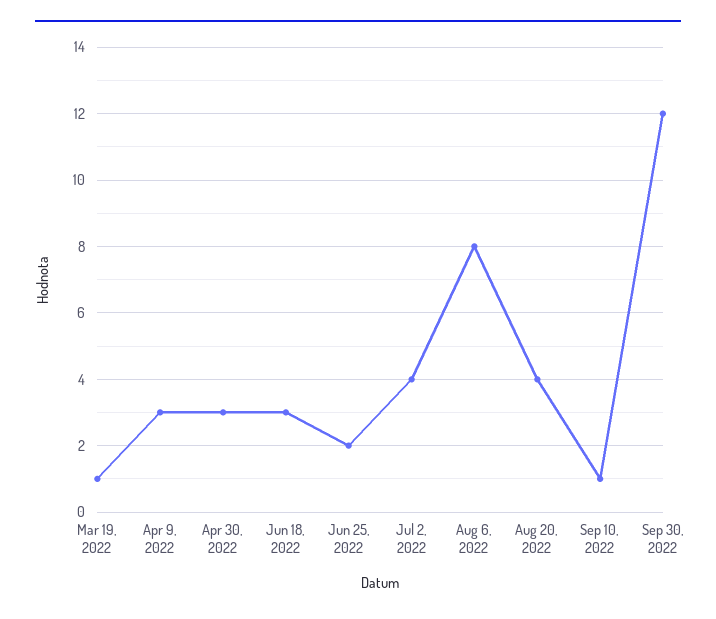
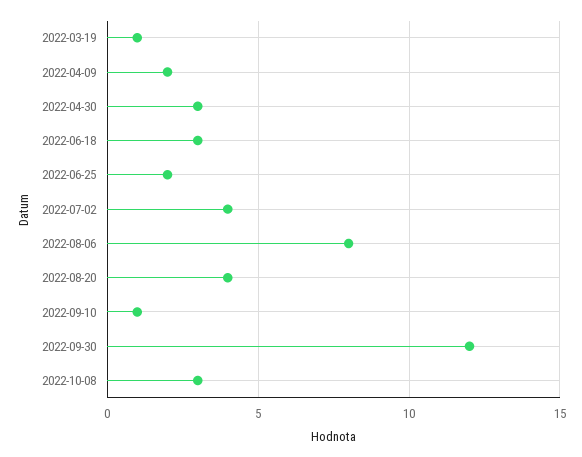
Apr 9, 2022: 3 -> 2
2022-10-08: none -> 3

